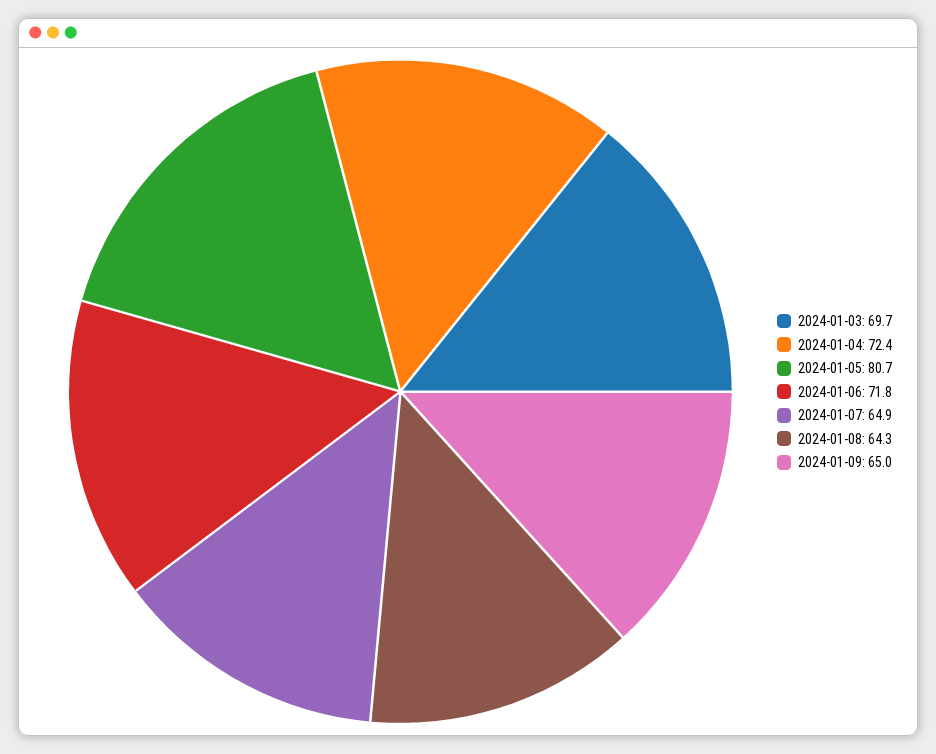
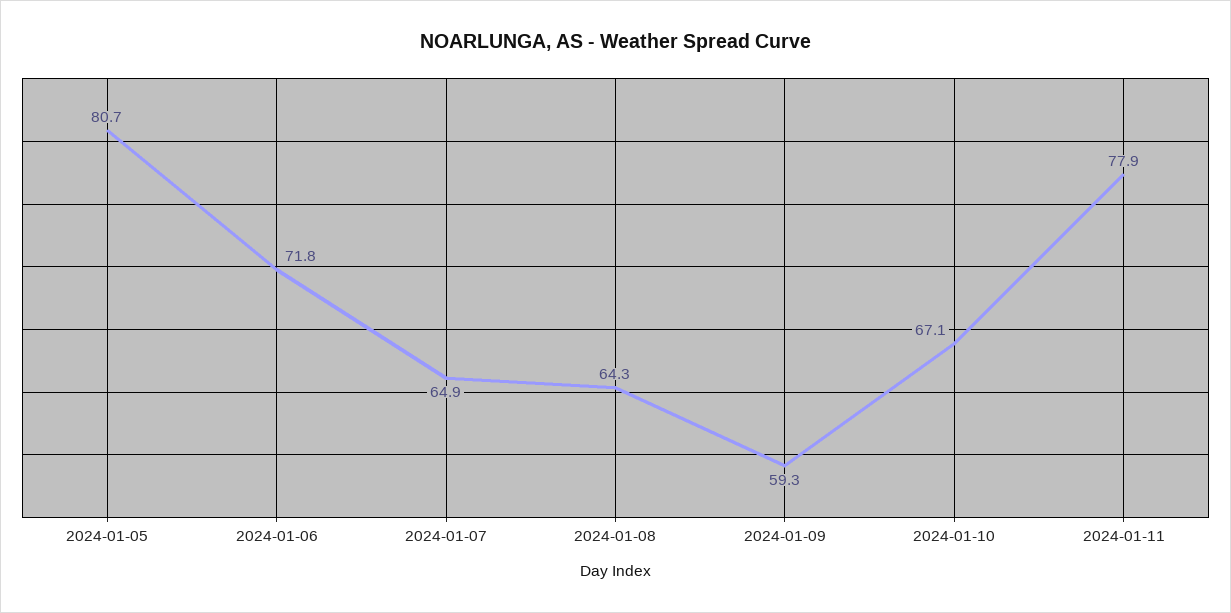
2024-01-03: 69.7 -> none
2024-01-04: 72.4 -> none
2024-01-09: 65 -> 59.3
2024-01-10: none -> 67.1
2024-01-11: none -> 77.9

